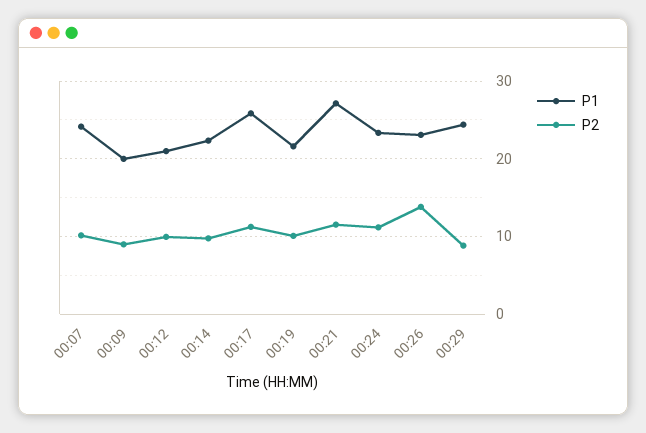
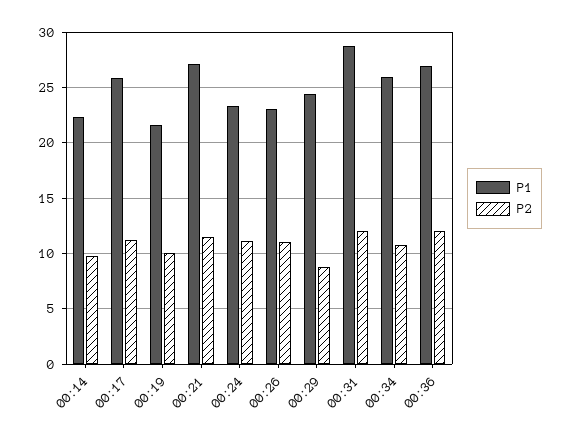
P1, 00:07: 24 -> none
P2, 00:07: 10 -> none
P1, 00:09: 20 -> none
P2, 00:09: 9 -> none
P1, 00:12: 21 -> none
P2, 00:12: 10 -> none
P2, 00:26: 14 -> 11
P1, 00:31: none -> 29
P2, 00:31: none -> 12
P1, 00:34: none -> 26
P2, 00:34: none -> 11
P1, 00:36: none -> 27
P2, 00:36: none -> 12

